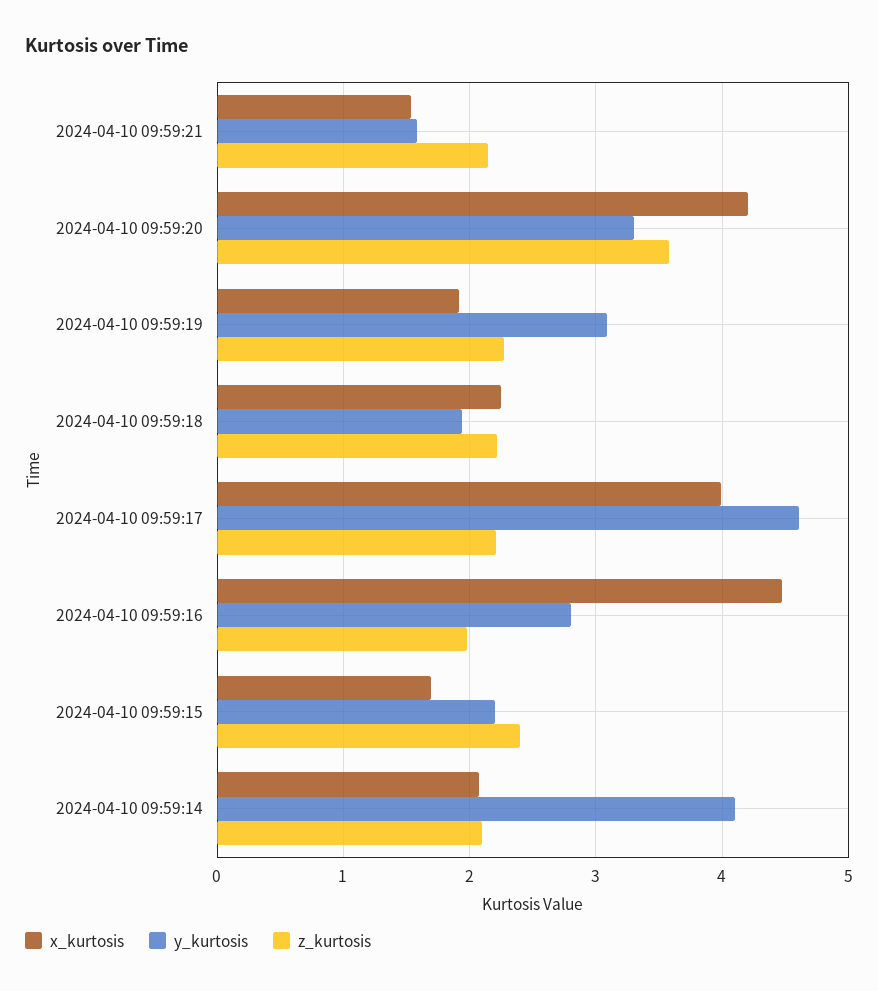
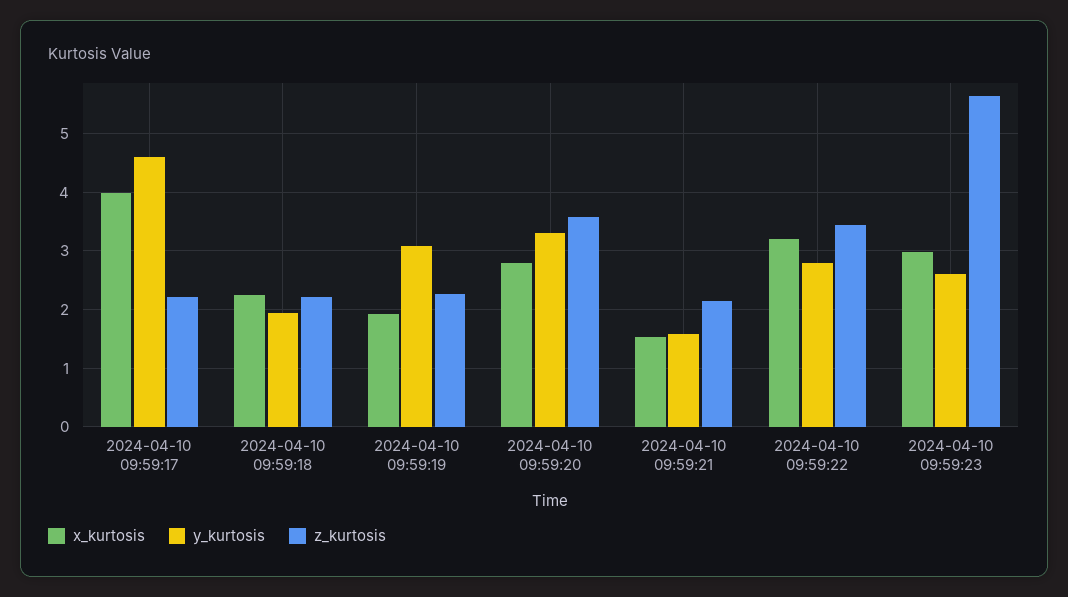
x_kurtosis, 2024-04-10 09:59:20: 4.2 -> 2.8
x_kurtosis, 2024-04-10 09:59:16: 4.5 -> none
y_kurtosis, 2024-04-10 09:59:16: 2.8 -> none
z_kurtosis, 2024-04-10 09:59:16: 2 -> none
x_kurtosis, 2024-04-10 09:59:15: 1.7 -> none
y_kurtosis, 2024-04-10 09:59:15: 2.2 -> none
z_kurtosis, 2024-04-10 09:59:15: 2.4 -> none
x_kurtosis, 2024-04-10 09:59:14: 2.1 -> none
y_kurtosis, 2024-04-10 09:59:14: 4.1 -> none
z_kurtosis, 2024-04-10 09:59:14: 2.1 -> none
x_kurtosis, 2024-04-10 09:59:22: none -> 3.2
y_kurtosis, 2024-04-10 09:59:22: none -> 2.8
z_kurtosis, 2024-04-10 09:59:22: none -> 3.4
x_kurtosis, 2024-04-10 09:59:23: none -> 3
y_kurtosis, 2024-04-10 09:59:23: none -> 2.6
z_kurtosis, 2024-04-10 09:59:23: none -> 5.6

